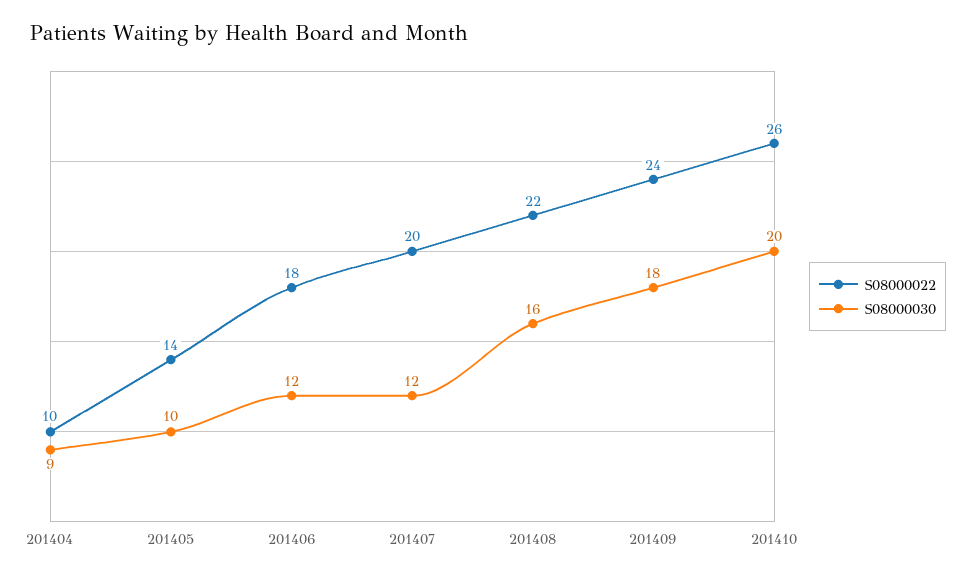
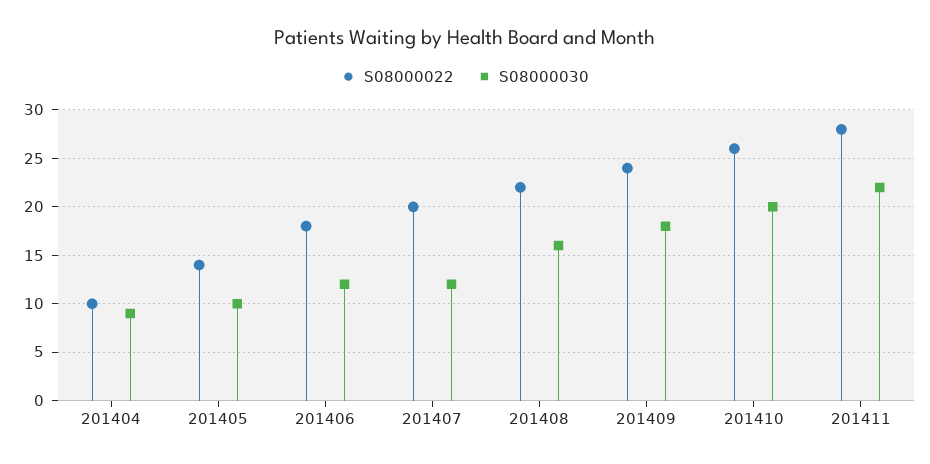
S08000022, 201411: none -> 28
S08000030, 201411: none -> 22

